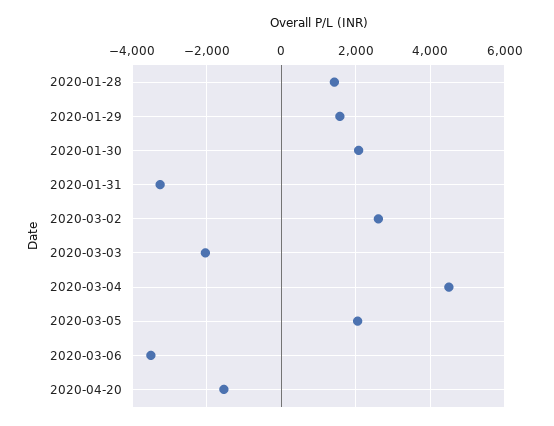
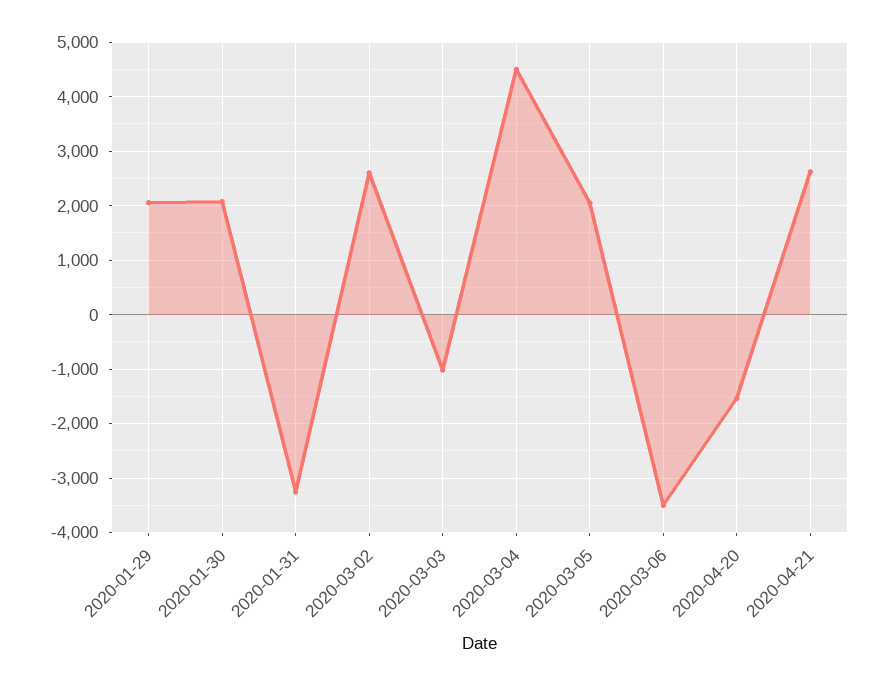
2020-01-28: 1400 -> none
2020-01-29: 1600 -> 2000
2020-03-03: -2000 -> -1000
2020-04-21: none -> 2600

